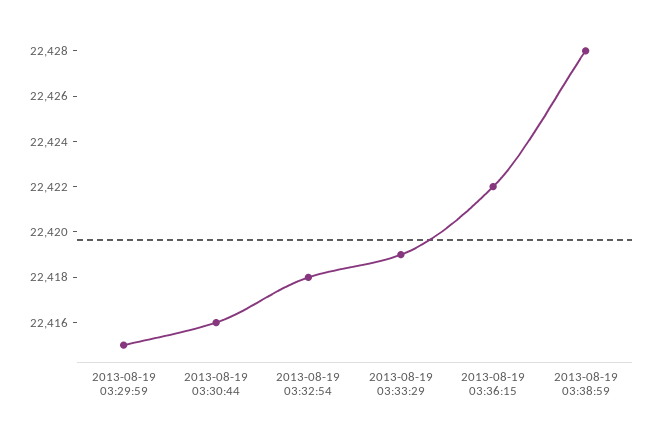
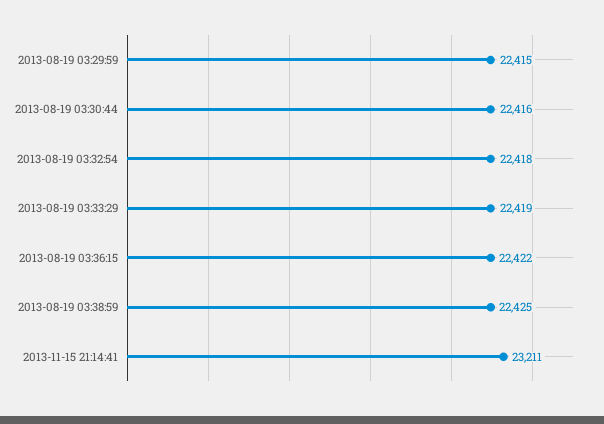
2013-08-19 03:38:59: 22428 -> 22425
2013-11-15 21:14:41: none -> 23211

